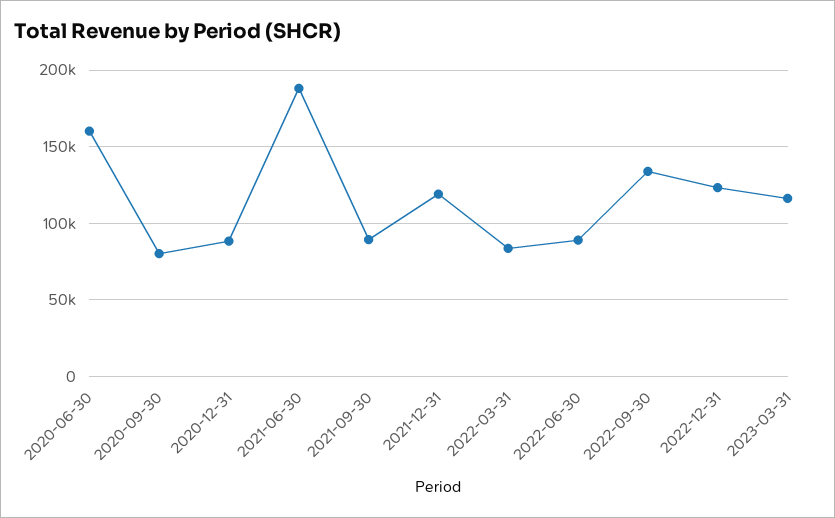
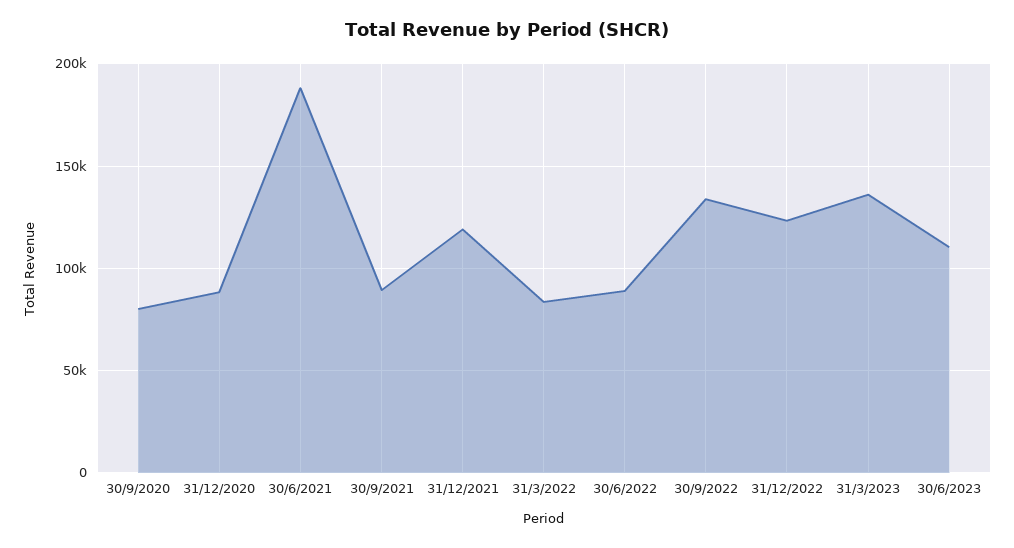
2020-06-30: 160000 -> none
2023-03-31: 115000 -> 135000
30/6/2023: none -> 110000

